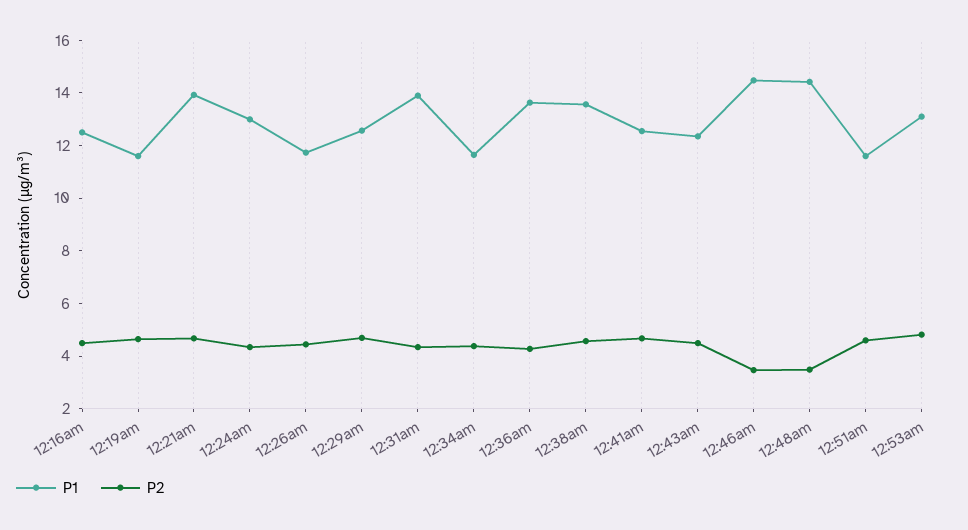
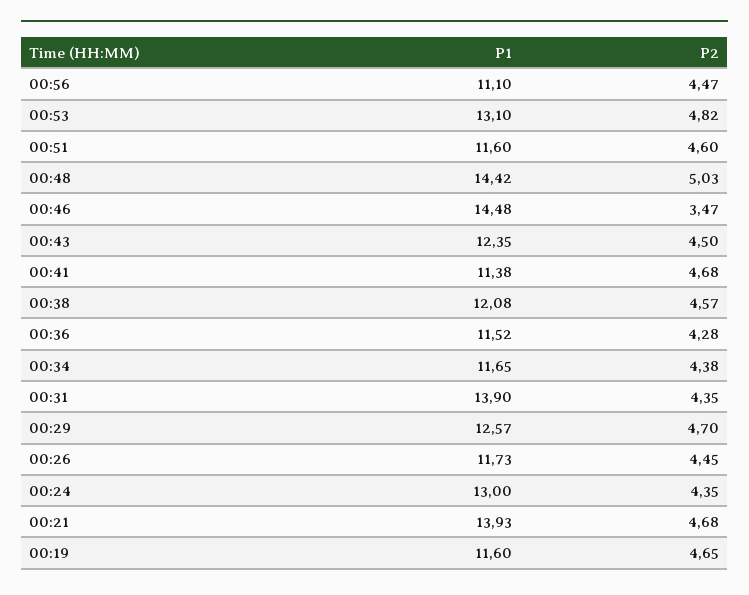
P1, 12:16am: 12.5 -> none
P2, 12:16am: 4.5 -> none
P1, 12:36am: 13.5 -> 11.52
P1, 12:38am: 13.5 -> 12.08
P1, 12:41am: 12.5 -> 11.38
P2, 12:48am: 3.5 -> 5.03
P1, 00:56: none -> 11.1
P2, 00:56: none -> 4.47

